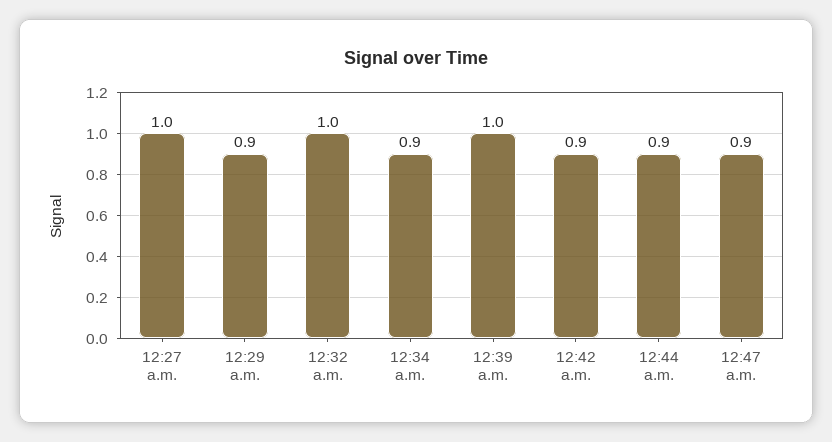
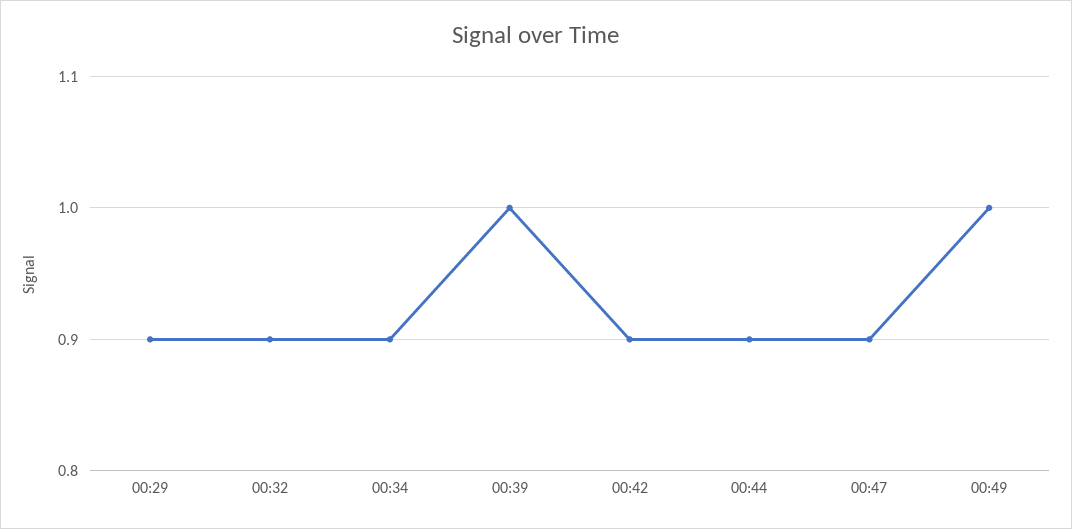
12:27 a.m.: 1 -> none
12:32 a.m.: 1 -> 0.9
00:49: none -> 1

